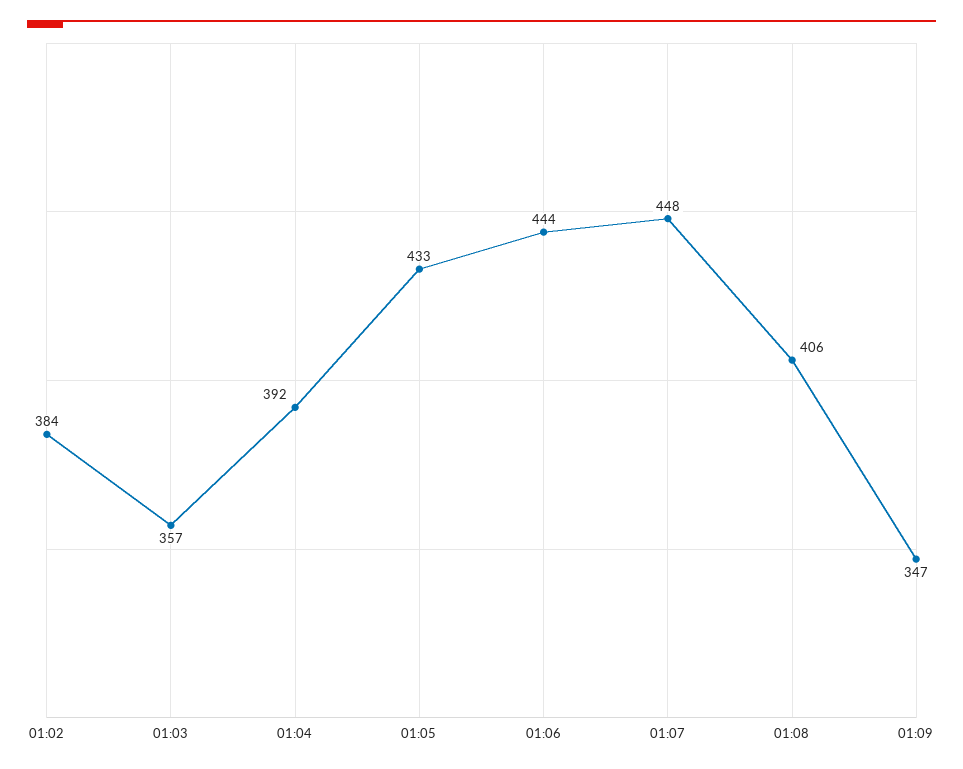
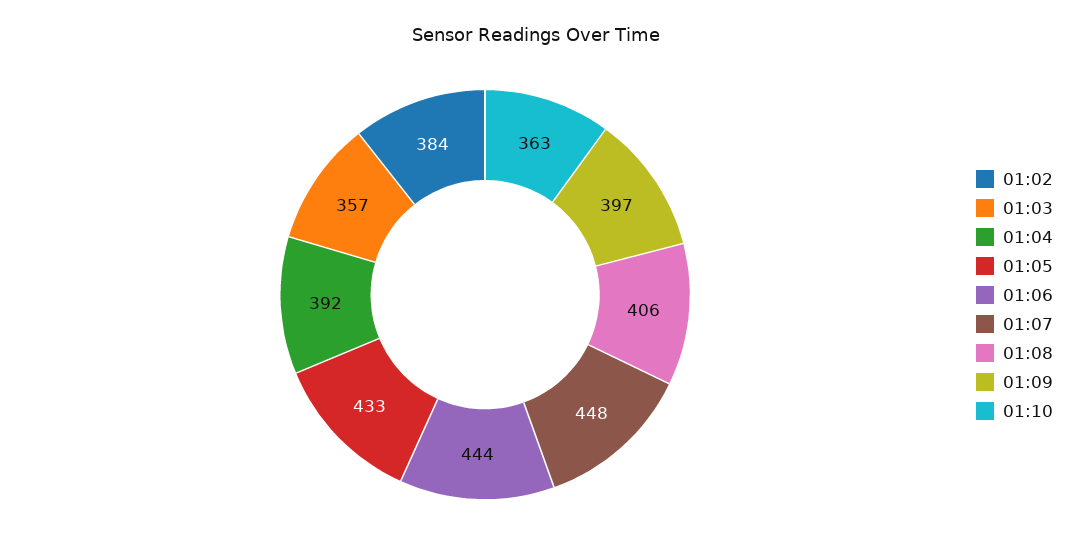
01:09: 347 -> 397
01:10: none -> 363

